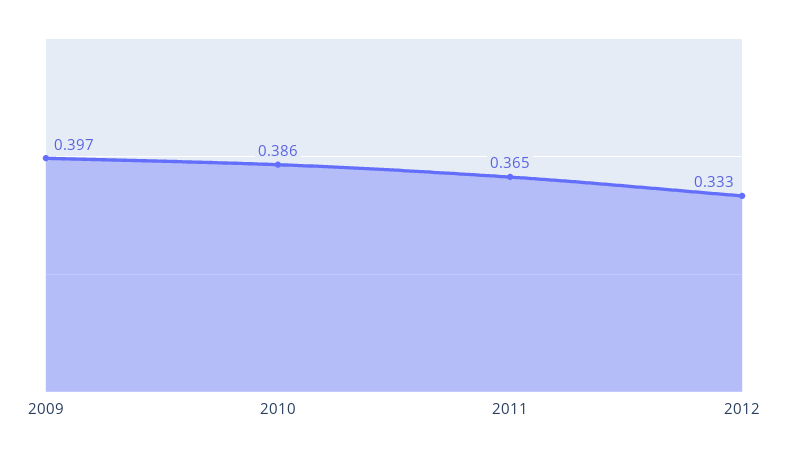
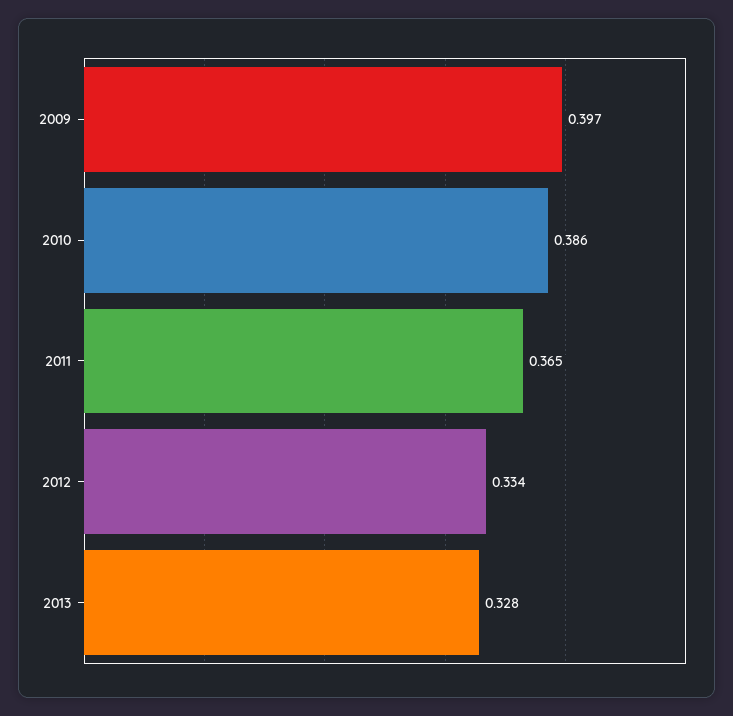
2012: 0.333 -> 0.334
2013: none -> 0.328

